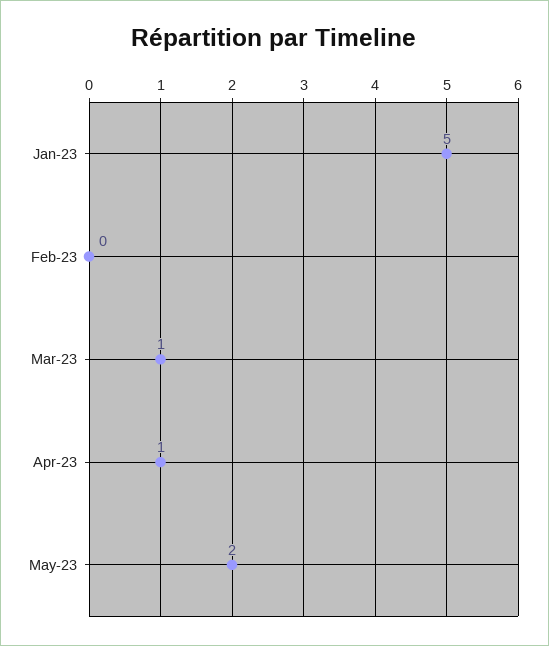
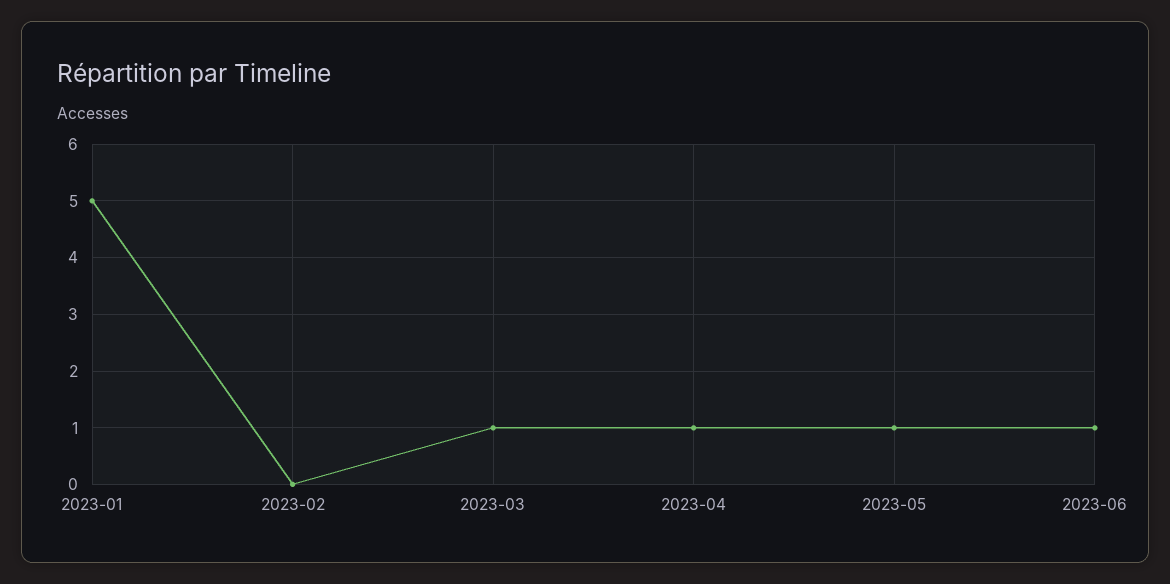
May-23: 2 -> 1
2023-06: none -> 1

